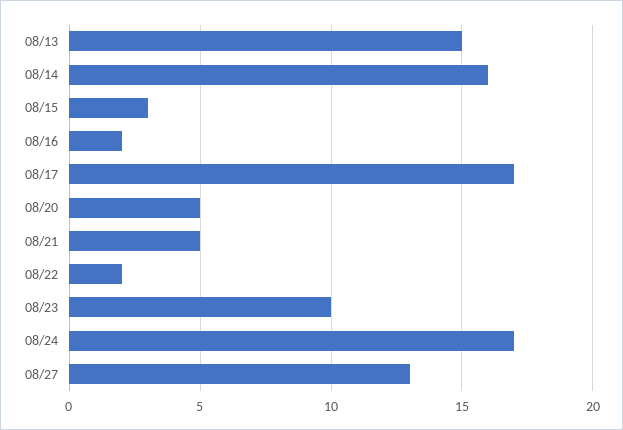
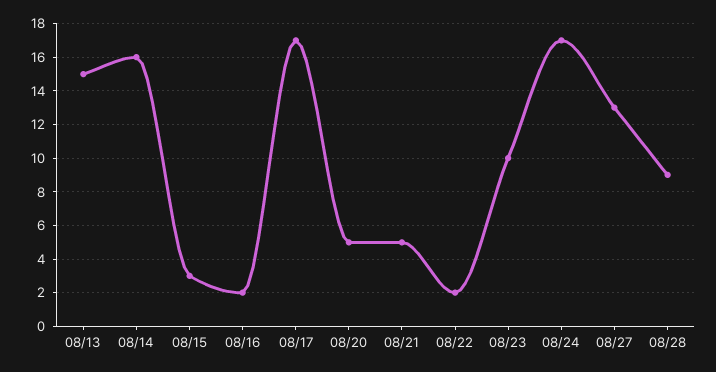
08/28: none -> 9

